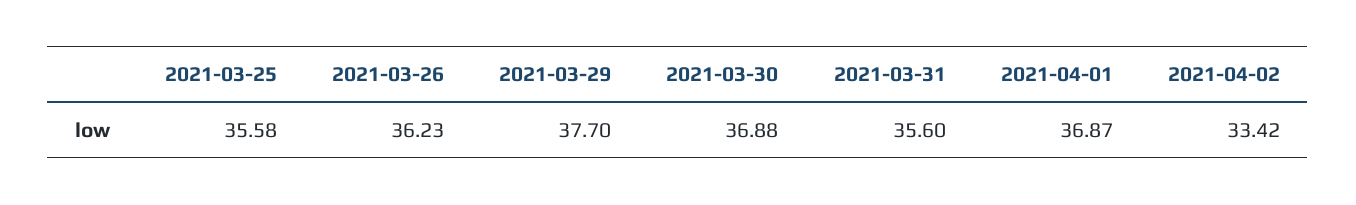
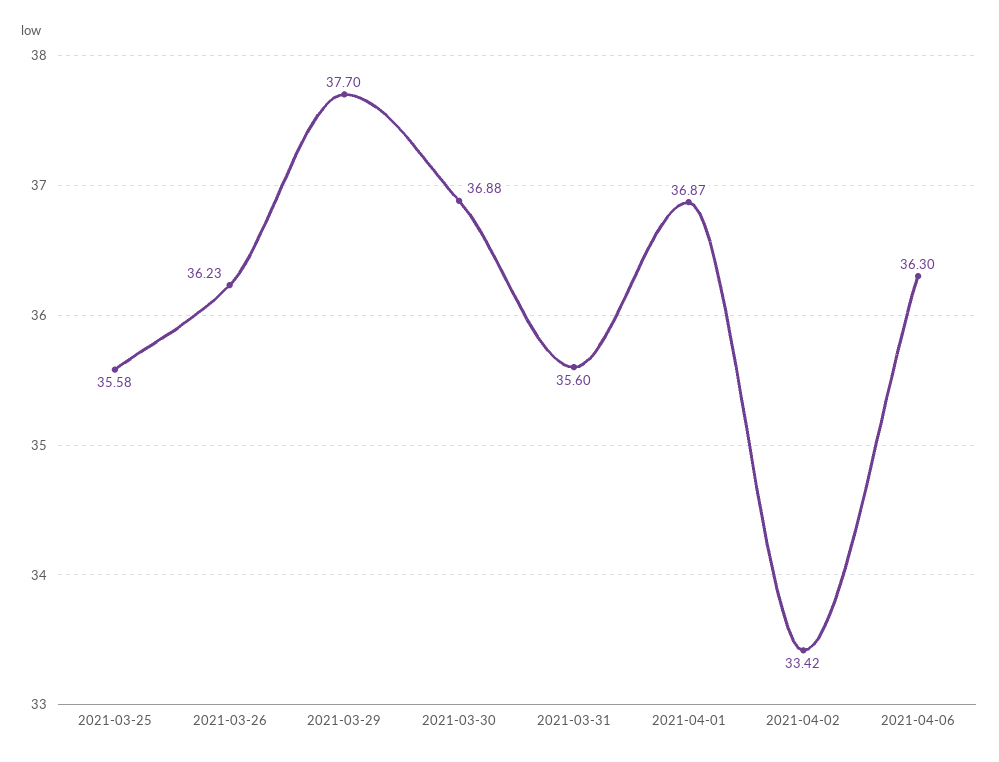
2021-04-06: none -> 36.3

